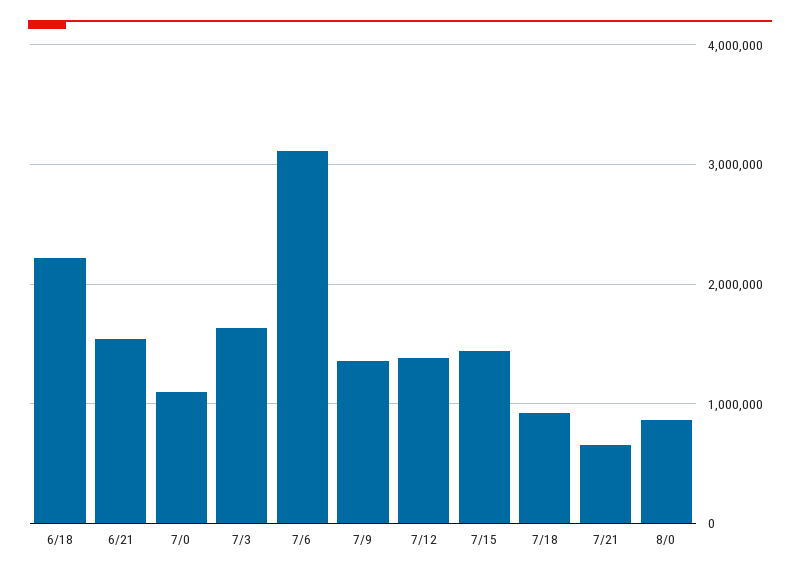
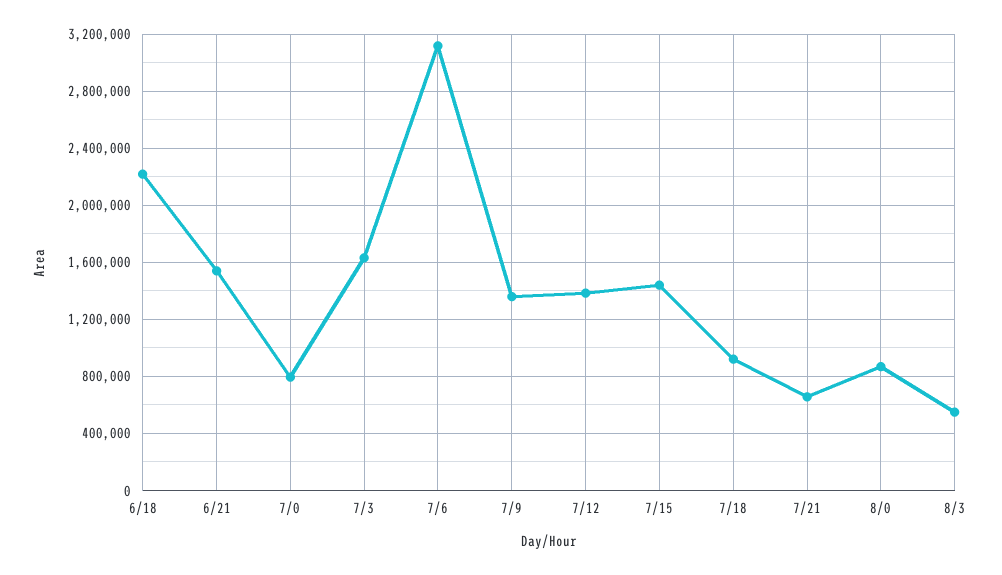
7/0: 1100000 -> 800000
8/3: none -> 550000

